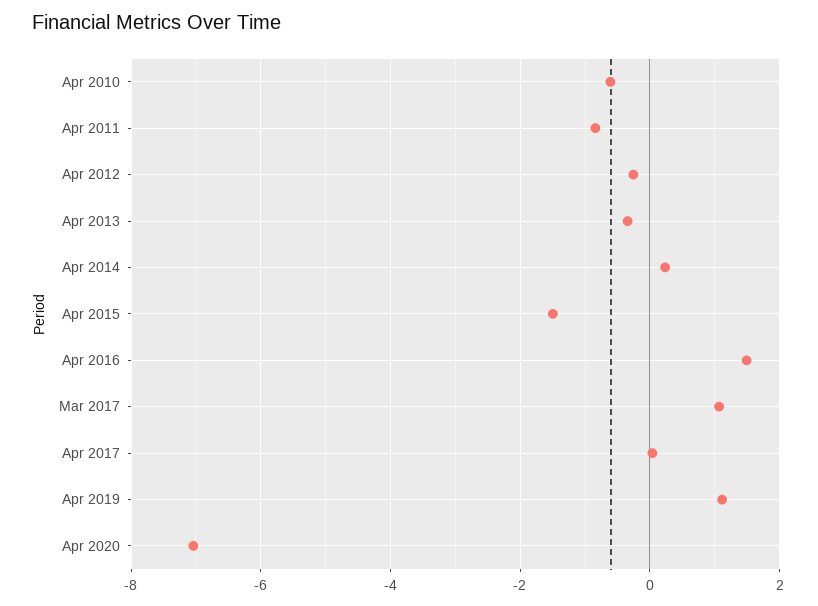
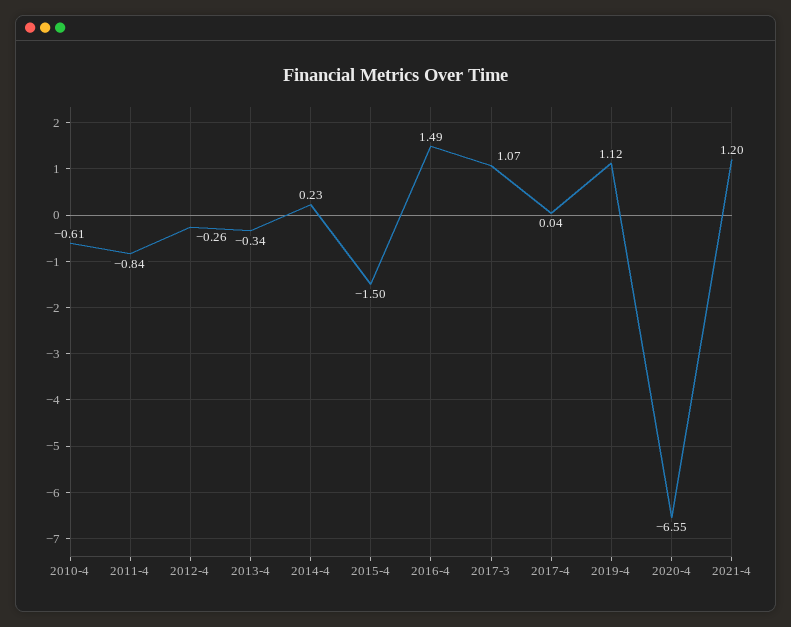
Apr 2020: -7 -> -6.55
2021-4: none -> 1.2

